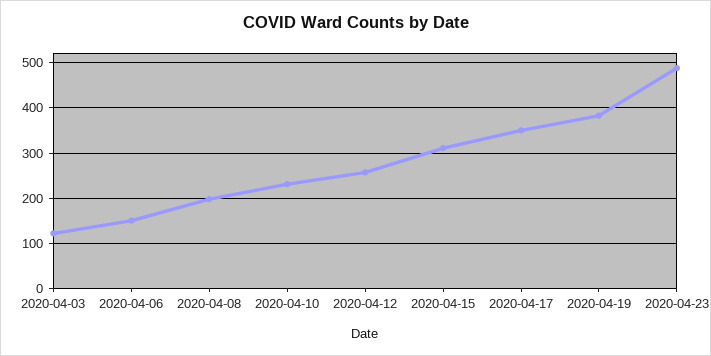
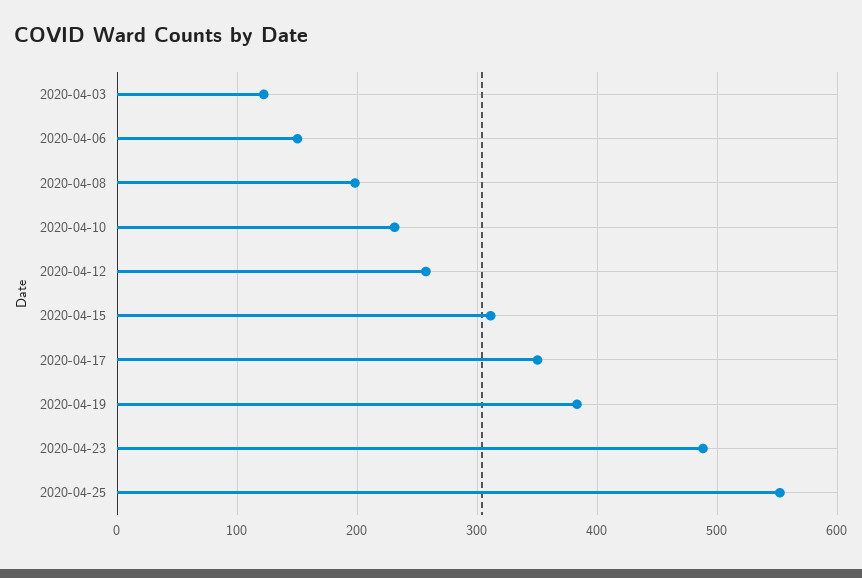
2020-04-25: none -> 550

